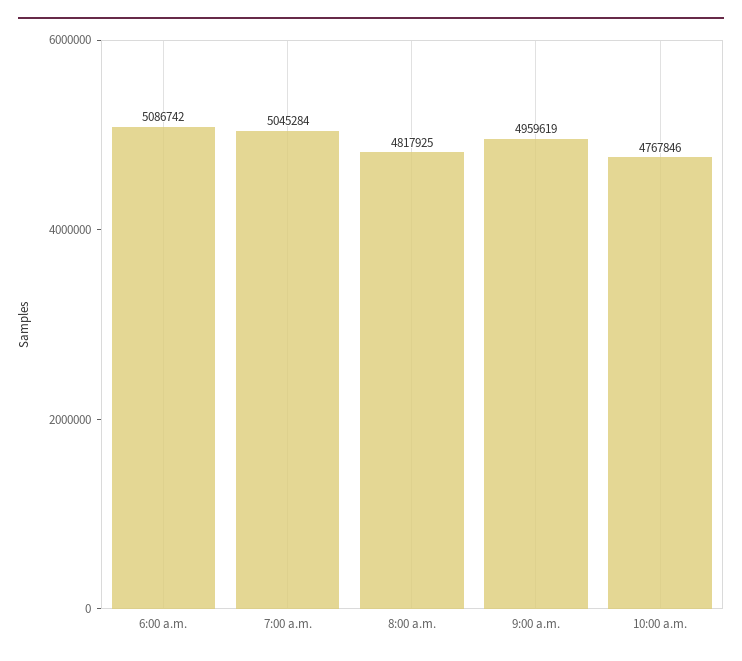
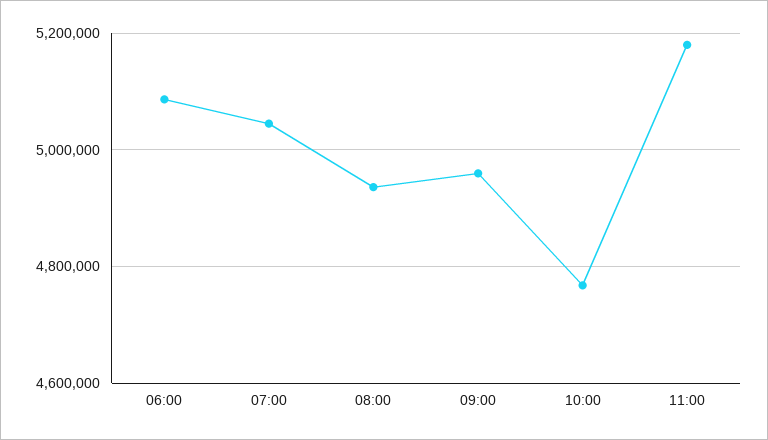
8:00 a.m.: 4817925 -> 4940000
11:00: none -> 5180000

